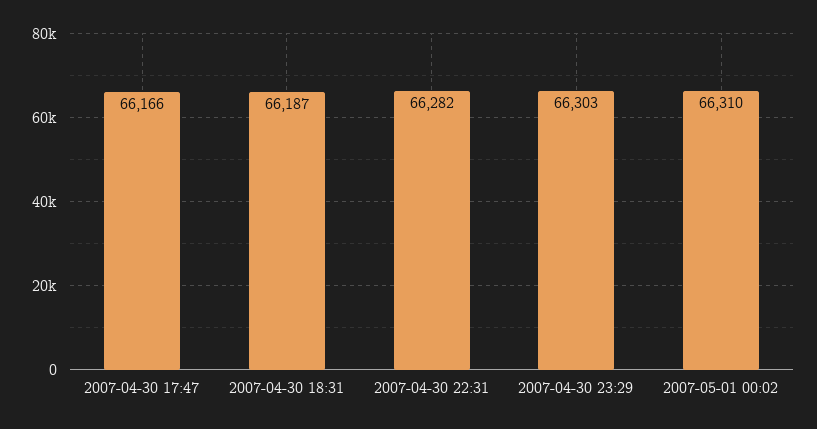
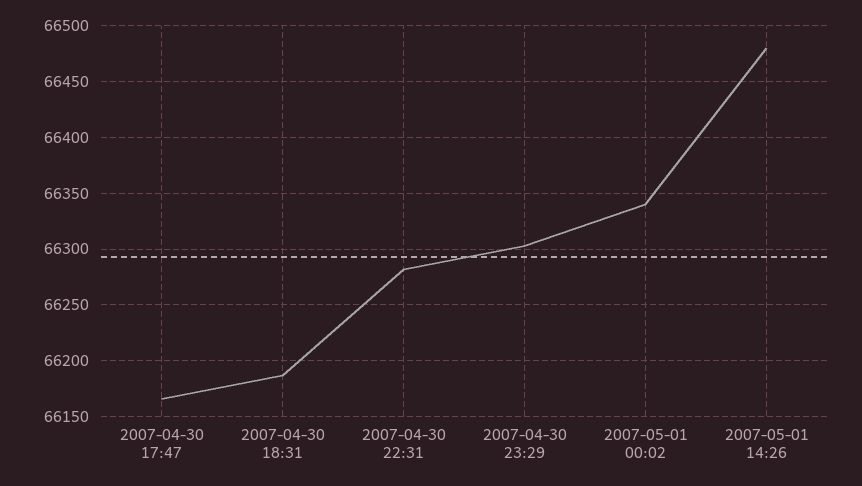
2007-05-01 00:02: 66310 -> 66340
2007-05-01 14:26: none -> 66480

